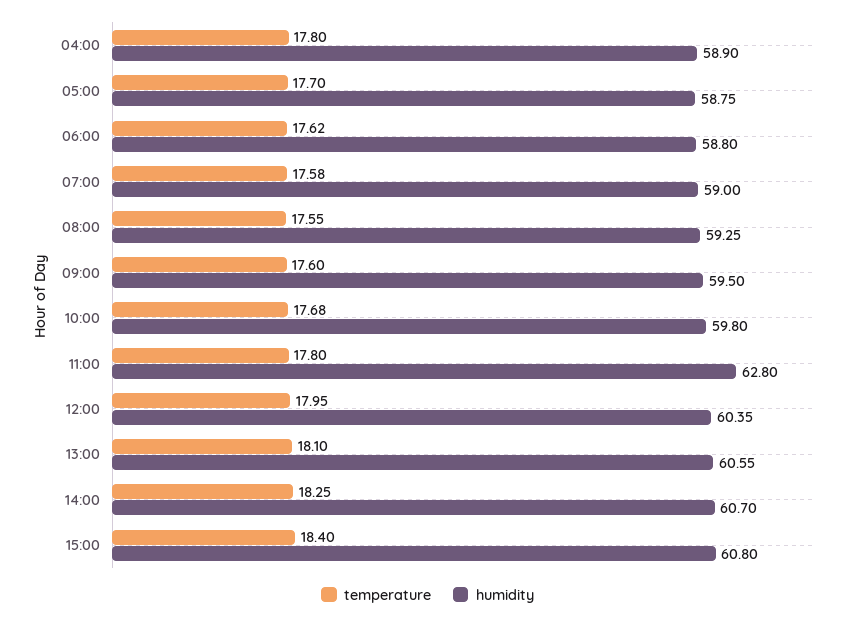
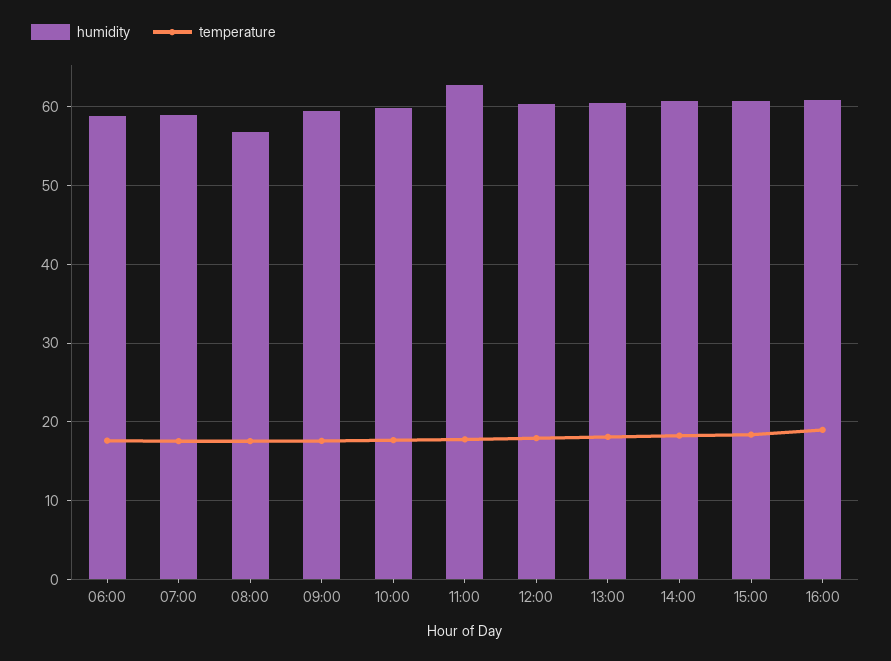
temperature, 04:00: 17.8 -> none
humidity, 04:00: 58.9 -> none
temperature, 05:00: 17.7 -> none
humidity, 05:00: 58.75 -> none
humidity, 08:00: 59.25 -> 57
humidity, 16:00: none -> 61
temperature, 16:00: none -> 19

